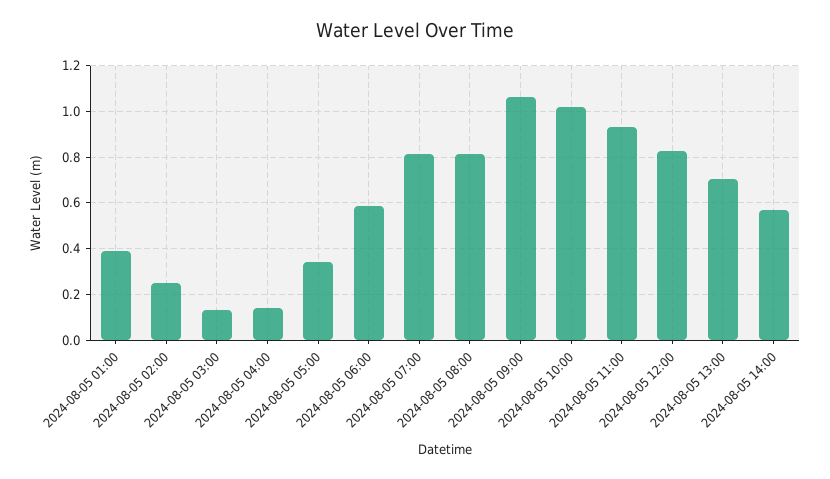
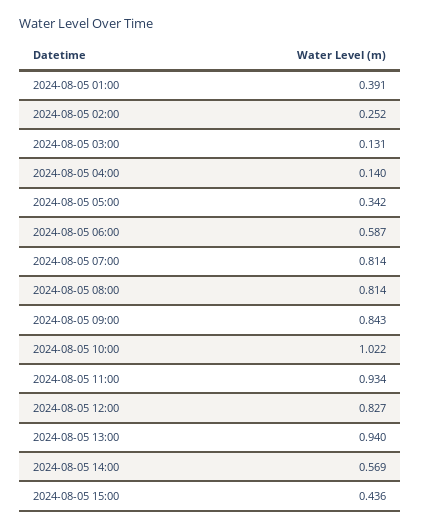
2024-08-05 09:00: 1.05 -> 0.843
2024-08-05 13:00: 0.7 -> 0.94
2024-08-05 15:00: none -> 0.436

